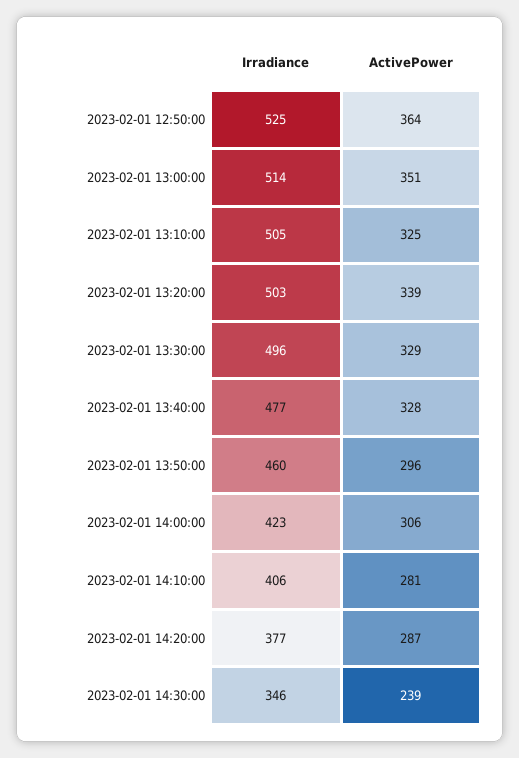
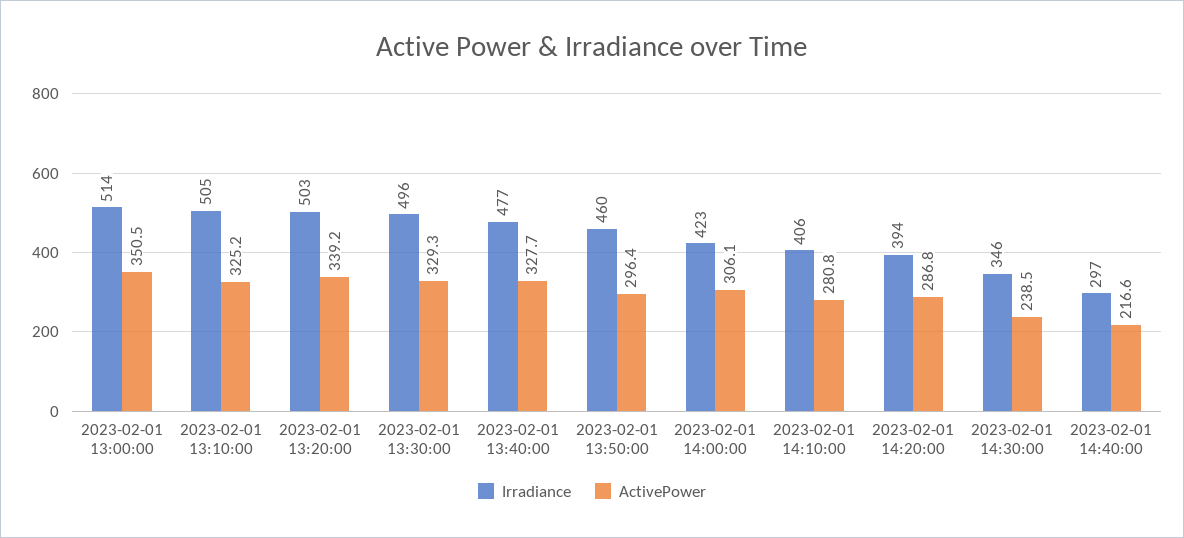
Irradiance, 2023-02-01 12:50:00: 525 -> none
ActivePower, 2023-02-01 12:50:00: 364 -> none
Irradiance, 2023-02-01 14:20:00: 377 -> 394
Irradiance, 2023-02-01 14:40:00: none -> 297
ActivePower, 2023-02-01 14:40:00: none -> 216.6

